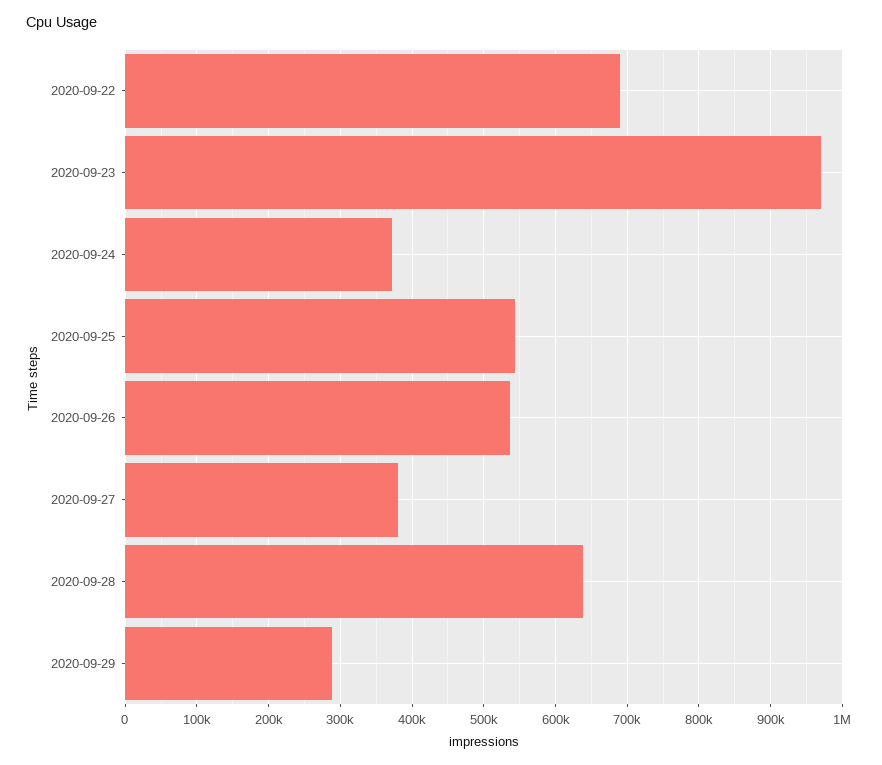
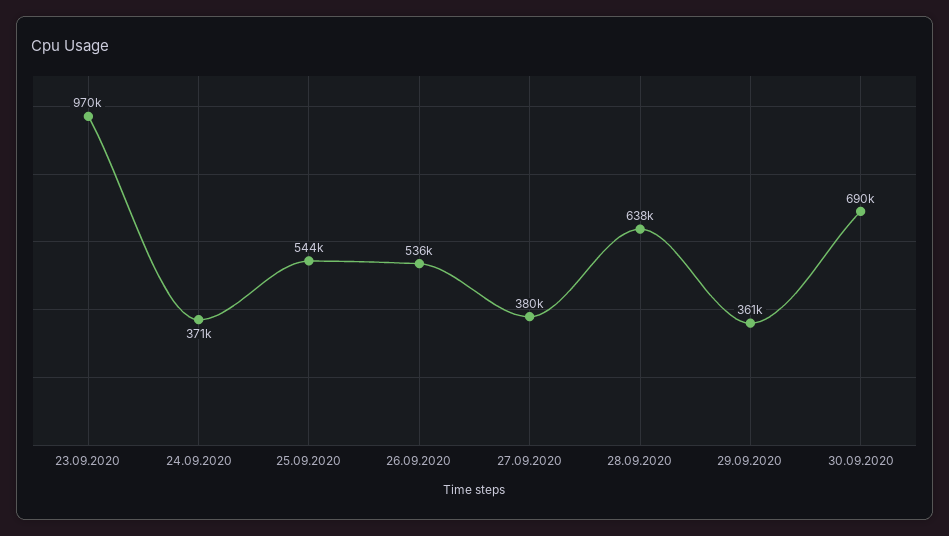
2020-09-22: 690000 -> none
2020-09-29: 290000 -> 361000
30.09.2020: none -> 690000

